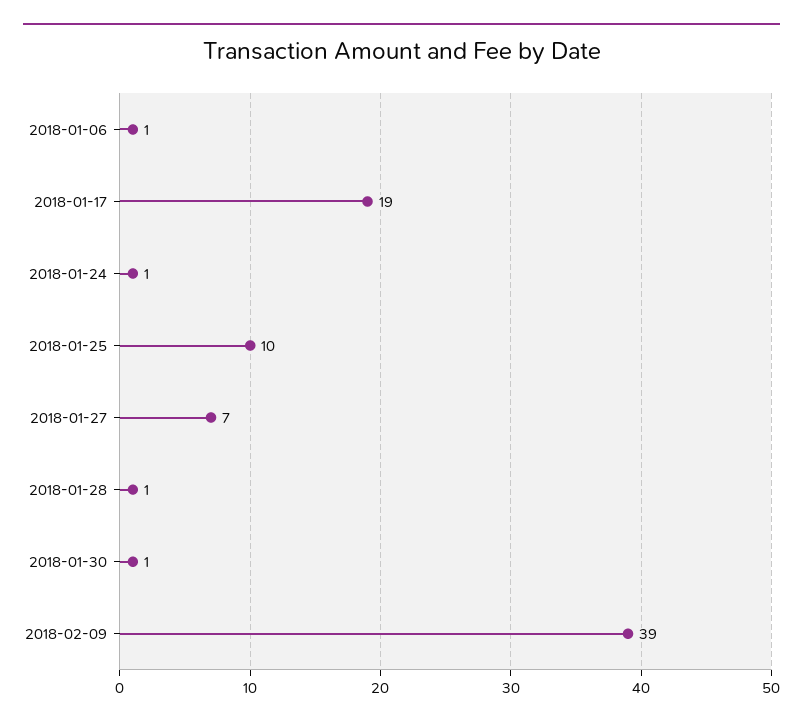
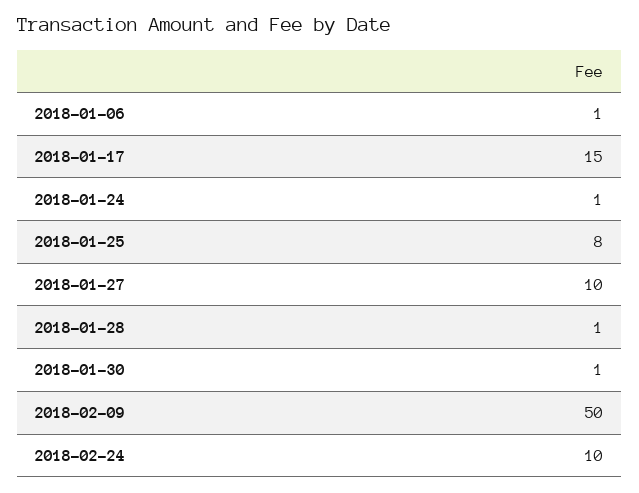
2018-01-17: 19 -> 15
2018-01-25: 10 -> 8
2018-01-27: 7 -> 10
2018-02-09: 39 -> 50
2018-02-24: none -> 10

